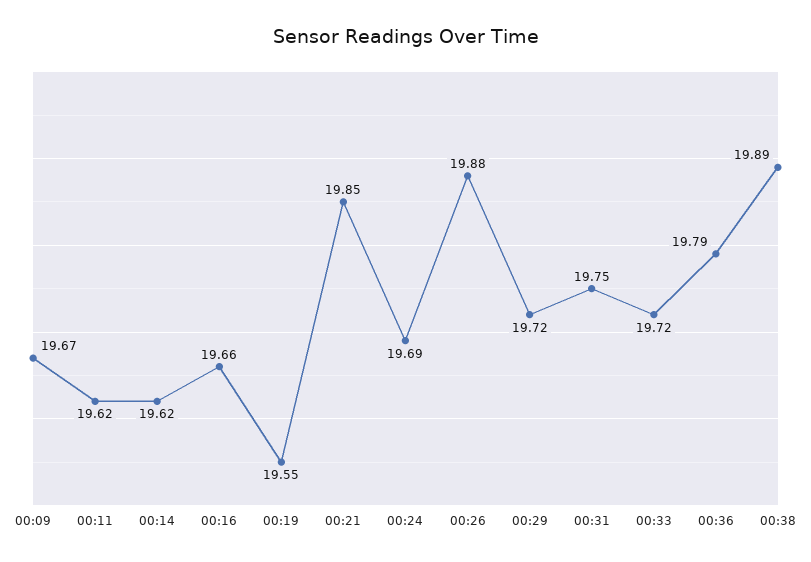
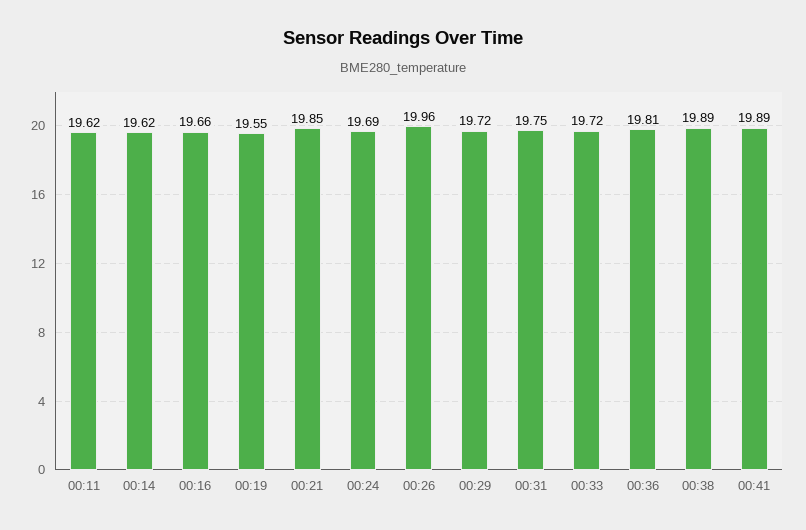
00:09: 19.67 -> none
00:26: 19.88 -> 19.96
00:36: 19.79 -> 19.81
00:41: none -> 19.89

